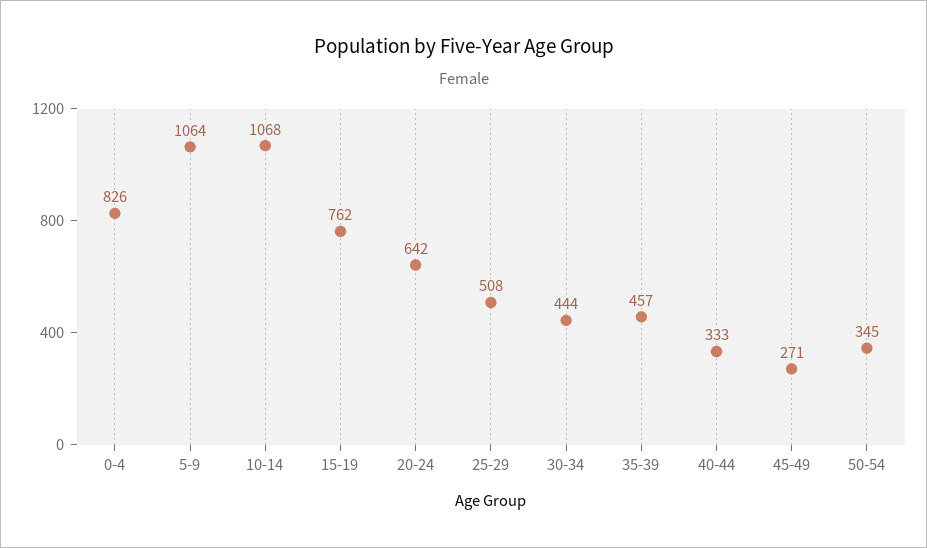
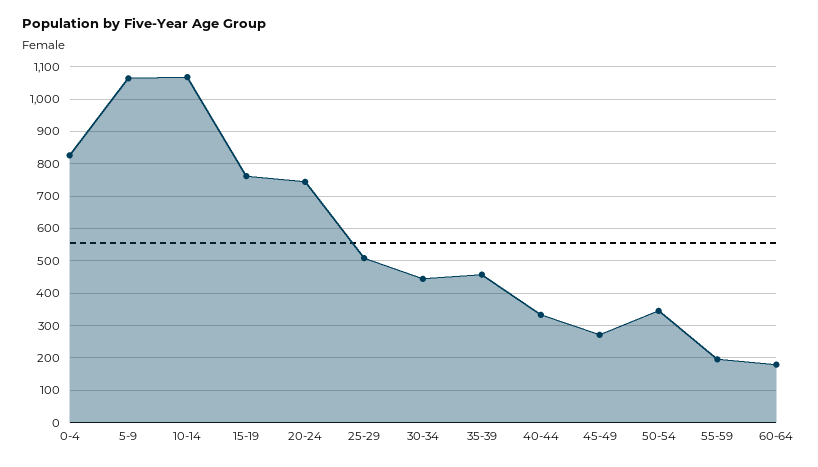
20-24: 642 -> 740
55-59: none -> 200
60-64: none -> 180

